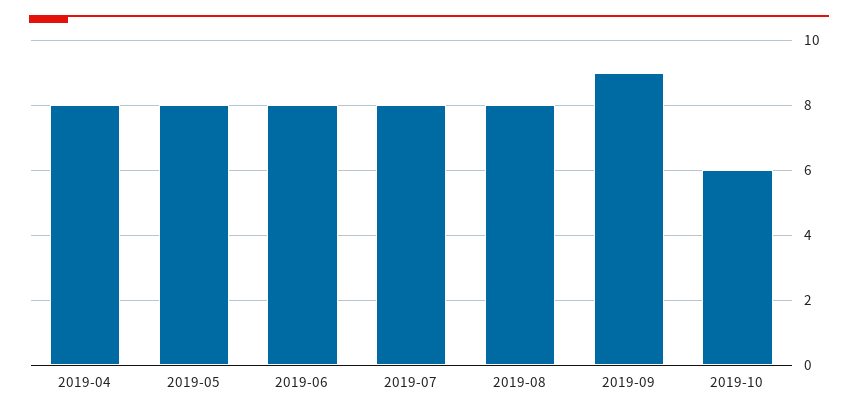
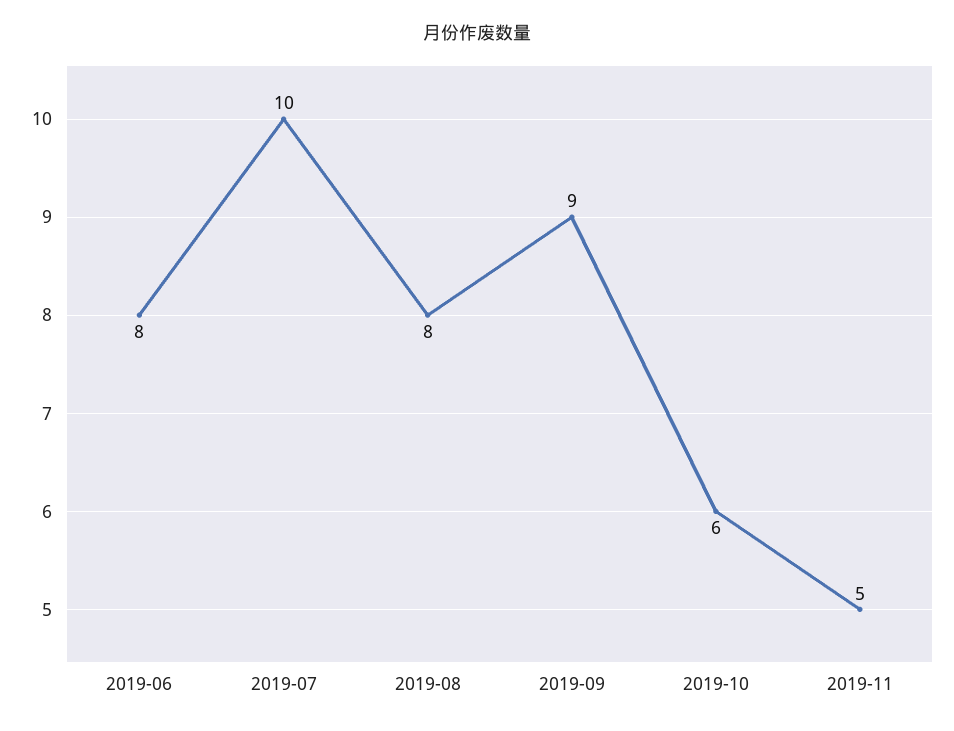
2019-04: 8 -> none
2019-05: 8 -> none
2019-07: 8 -> 10
2019-11: none -> 5

